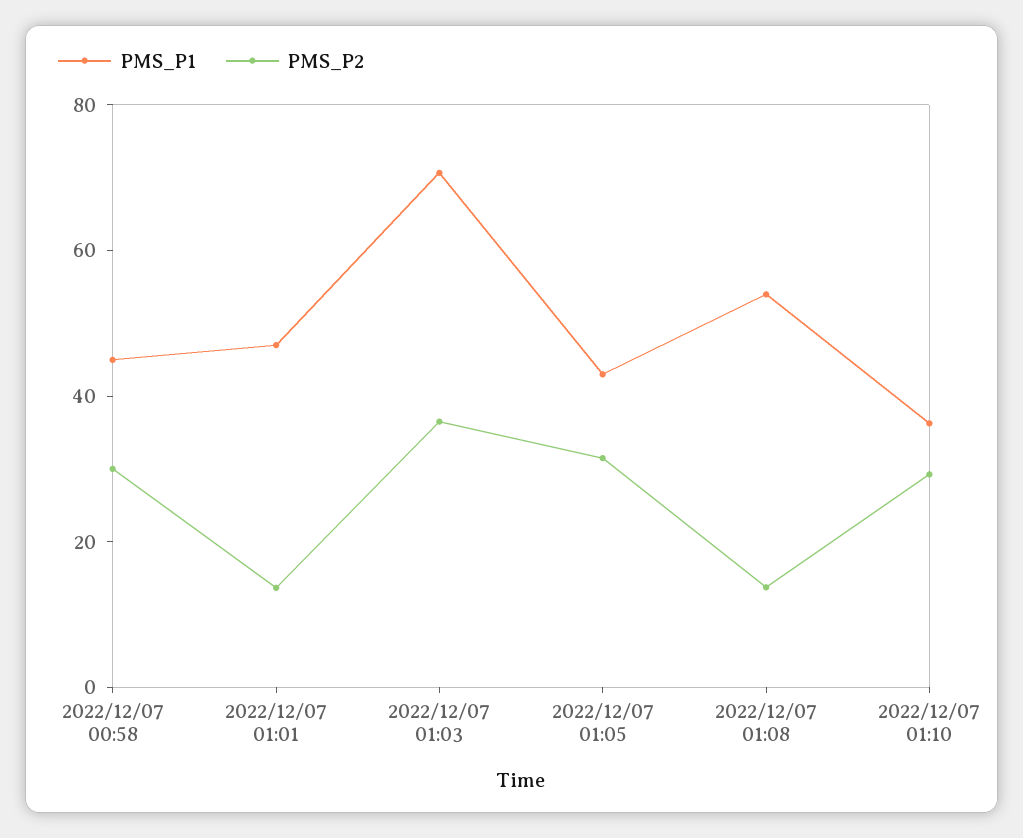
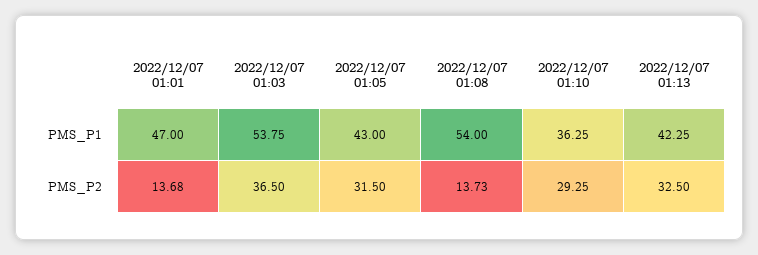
PMS_P1, 2022/12/07 00:58: 45 -> none
PMS_P2, 2022/12/07 00:58: 30 -> none
PMS_P1, 2022/12/07 01:03: 70 -> 53.75
PMS_P1, 2022/12/07 01:13: none -> 42.25
PMS_P2, 2022/12/07 01:13: none -> 32.5

